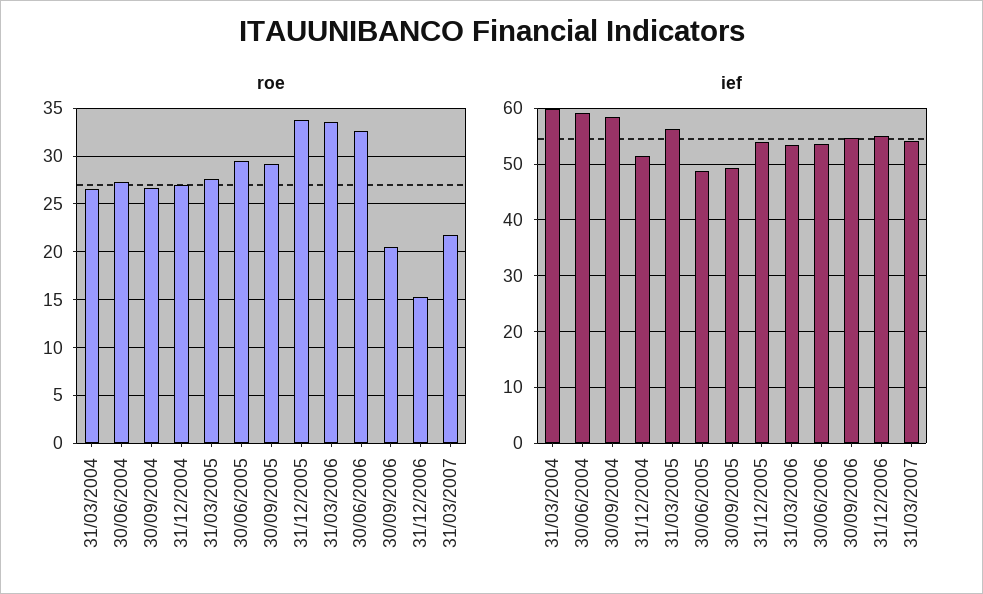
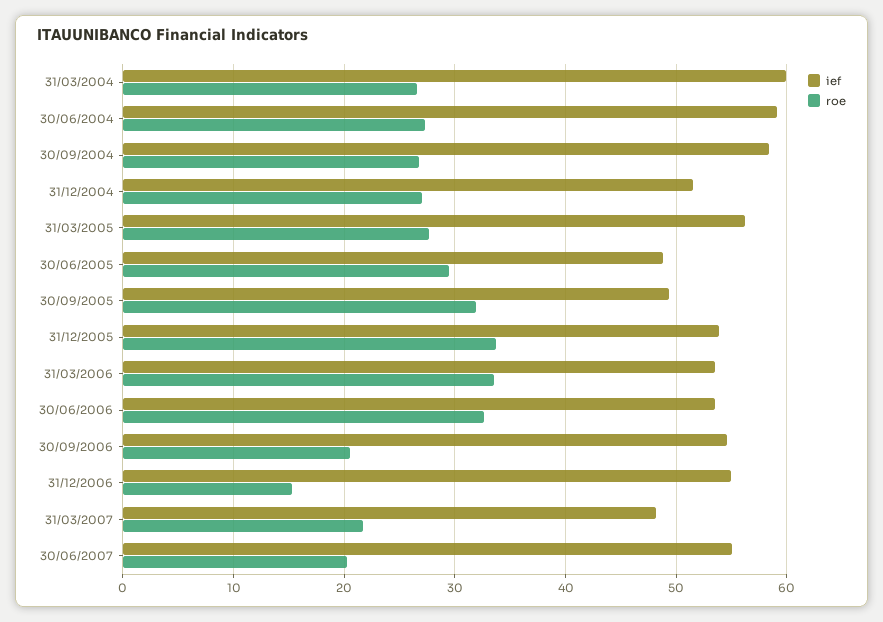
roe, 30/09/2005: 29 -> 32
ief, 31/03/2007: 54 -> 48
ief, 30/06/2007: none -> 55
roe, 30/06/2007: none -> 20

